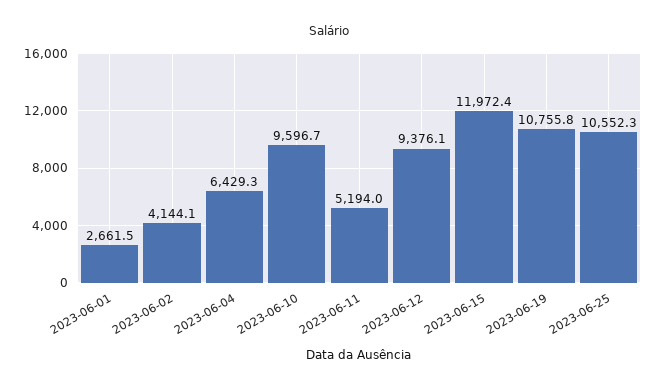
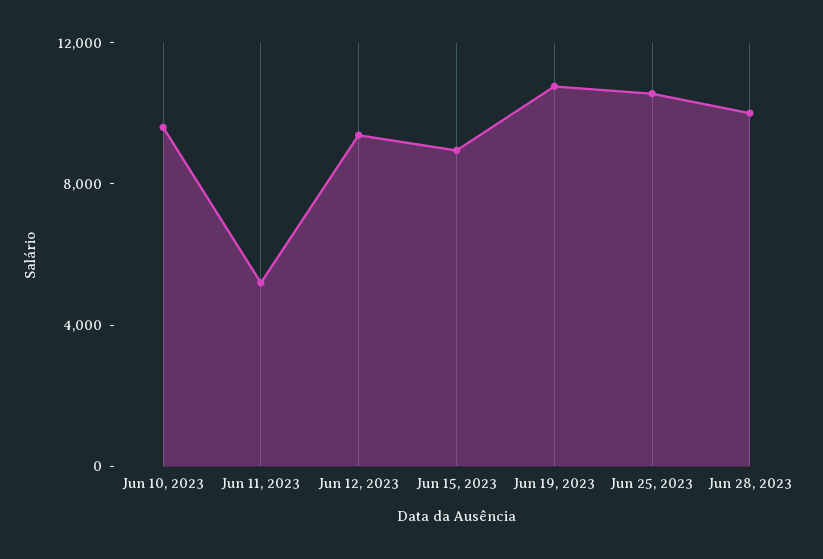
2023-06-01: 2661.5 -> none
2023-06-02: 4144.1 -> none
2023-06-04: 6429.3 -> none
2023-06-15: 11972.4 -> 9000
Jun 28, 2023: none -> 10000

